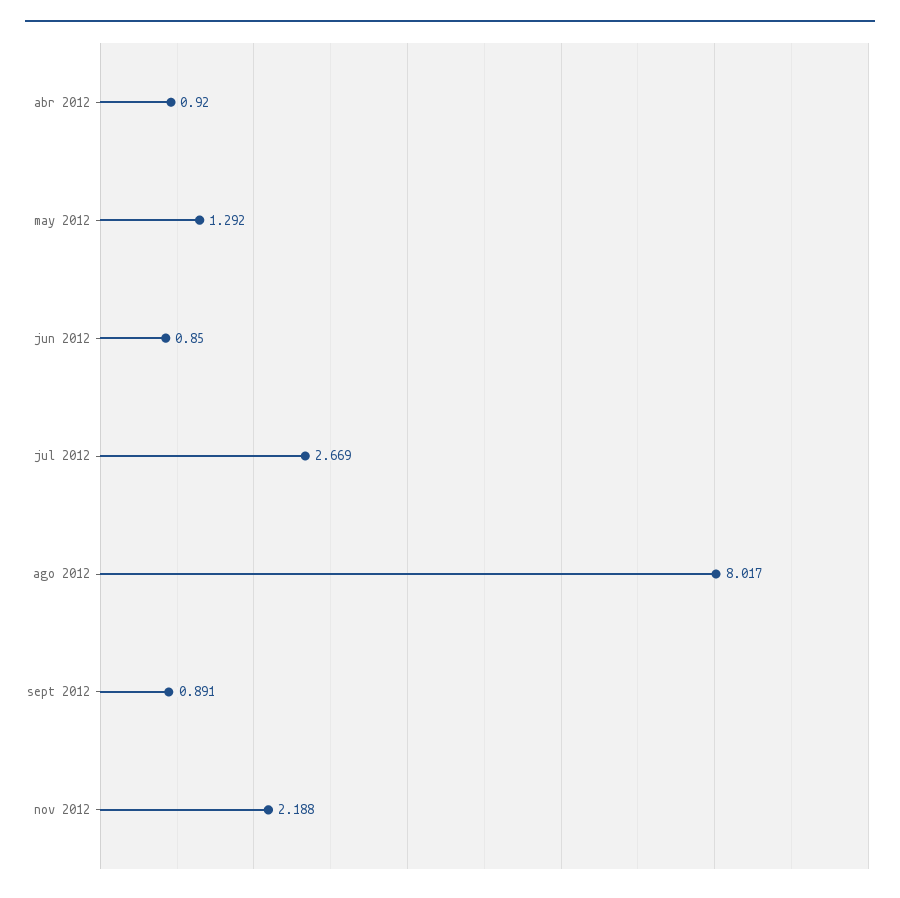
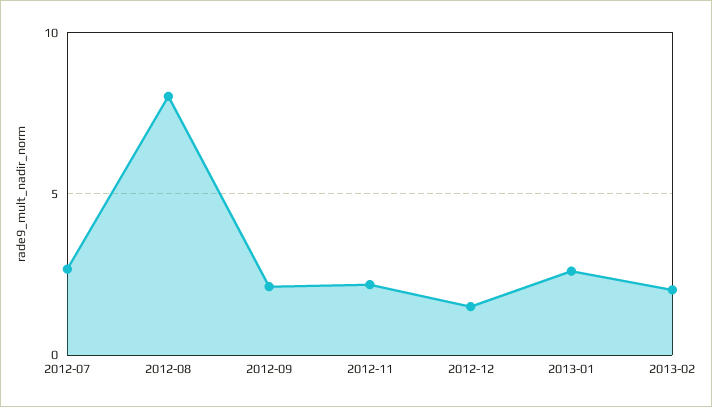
abr 2012: 0.92 -> none
may 2012: 1.292 -> none
jun 2012: 0.85 -> none
sept 2012: 0.891 -> 2
2012-12: none -> 1.5
2013-01: none -> 2.5
2013-02: none -> 2

